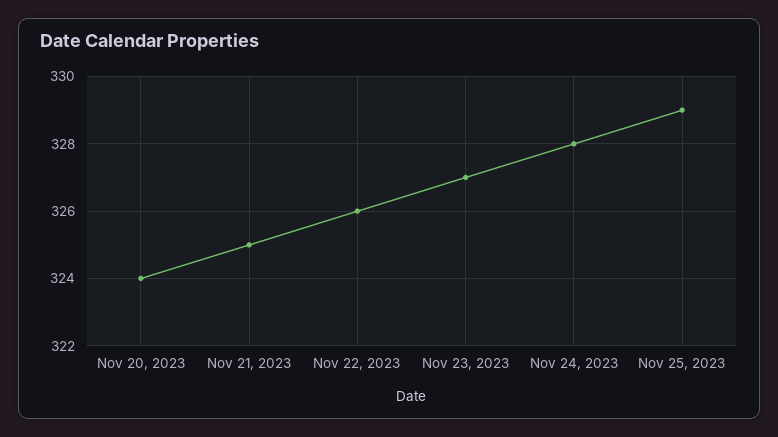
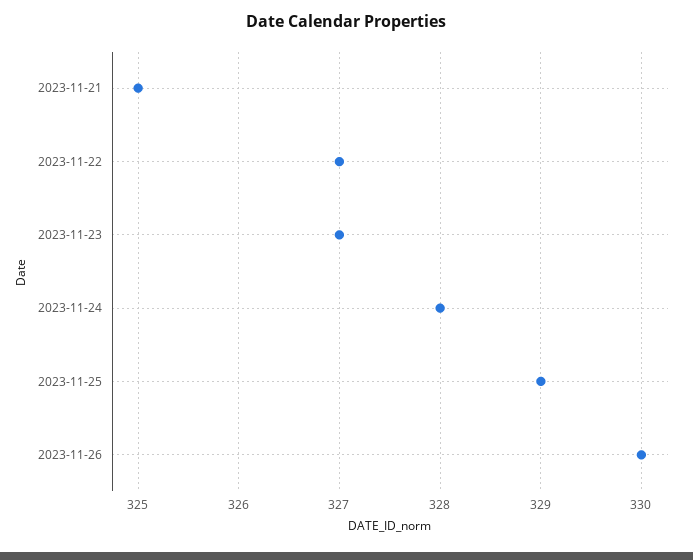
Nov 20, 2023: 324 -> none
Nov 22, 2023: 326 -> 327
2023-11-26: none -> 330

